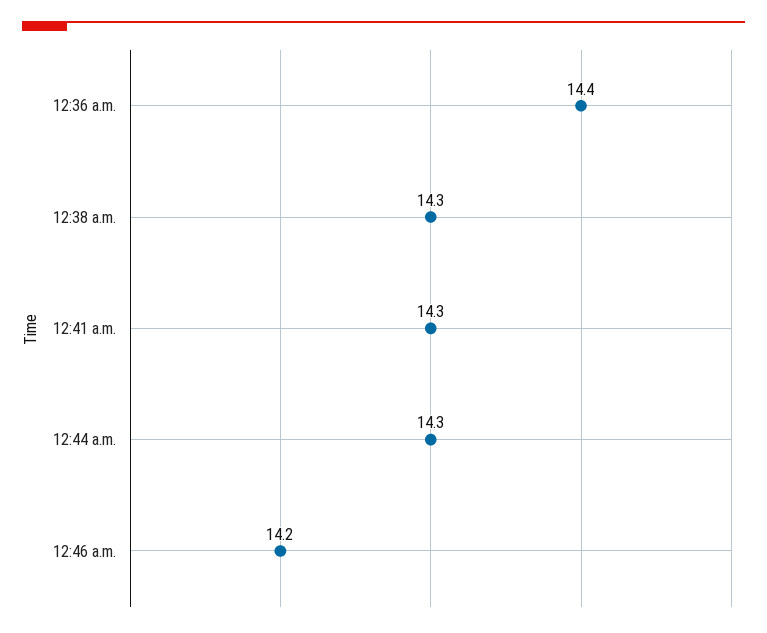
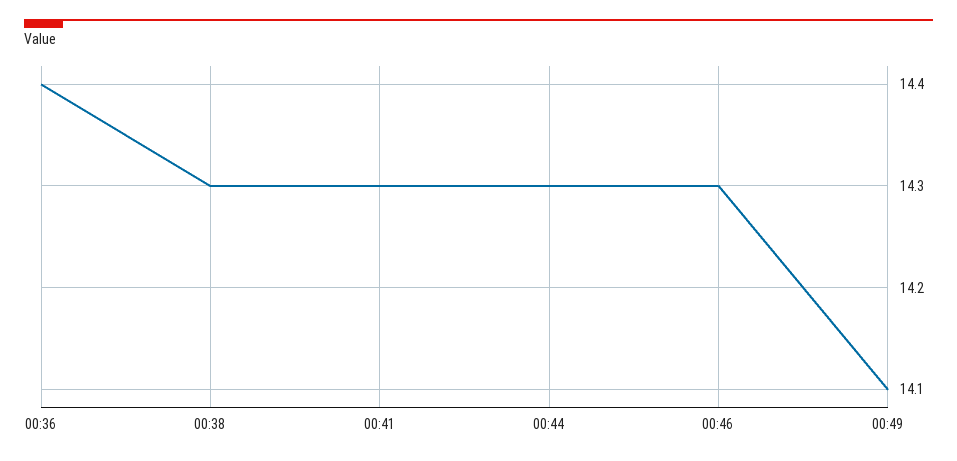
12:46 a.m.: 14.2 -> 14.3
00:49: none -> 14.1

